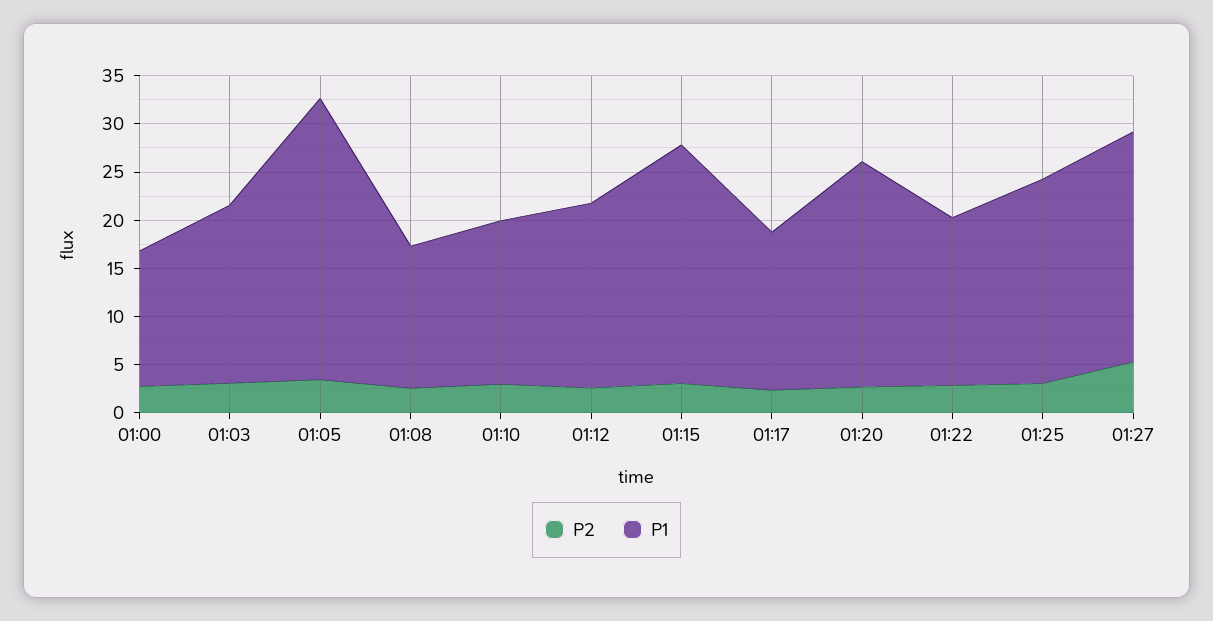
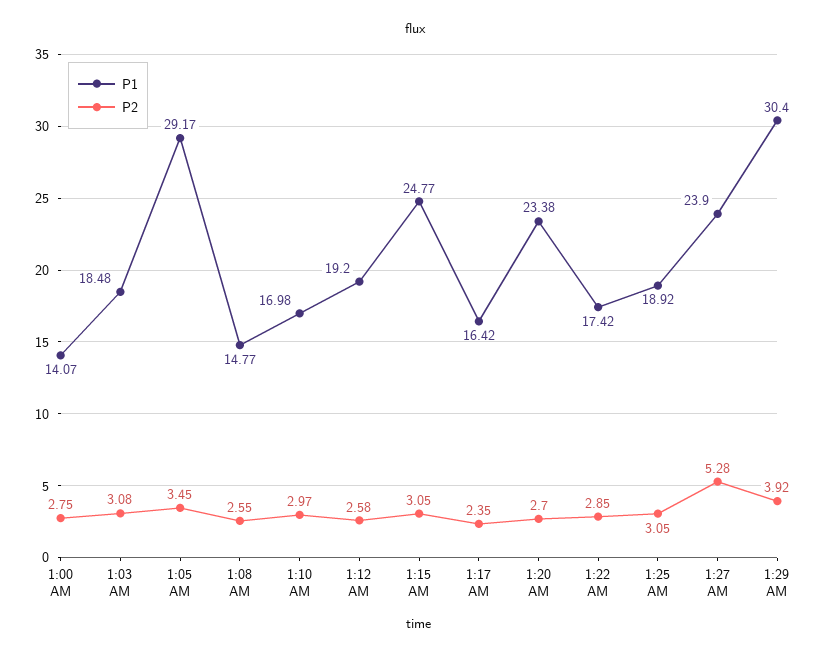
P1, 01:25: 21 -> 18.92
P1, 1:29 AM: none -> 30.4
P2, 1:29 AM: none -> 3.92

